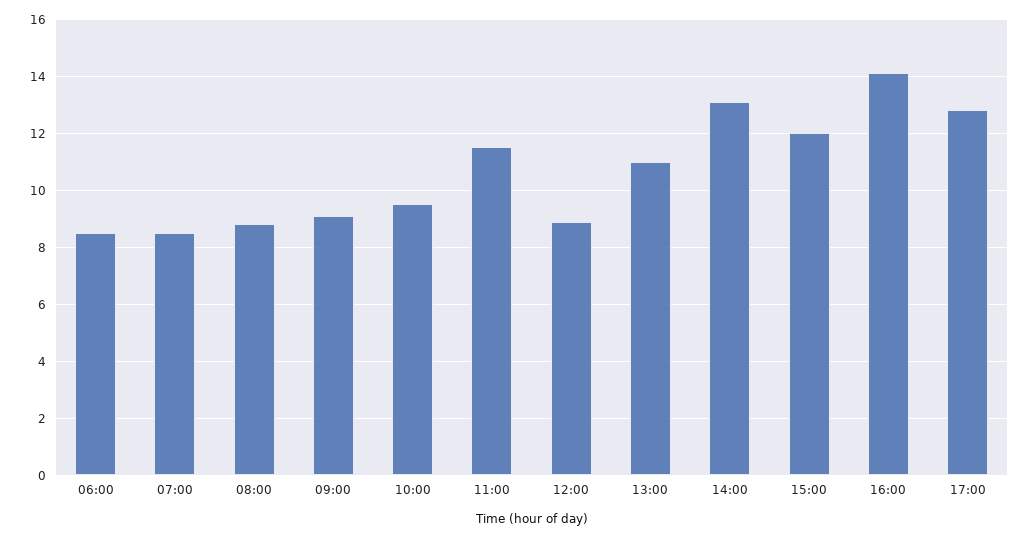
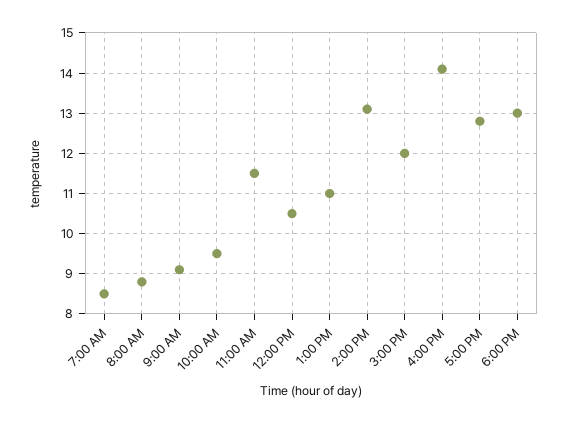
06:00: 8.5 -> none
12:00: 9 -> 10.5
6:00 PM: none -> 13

